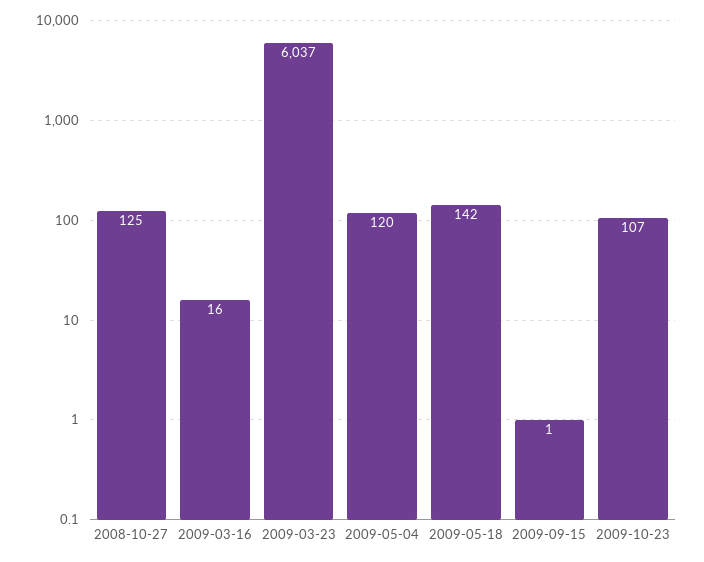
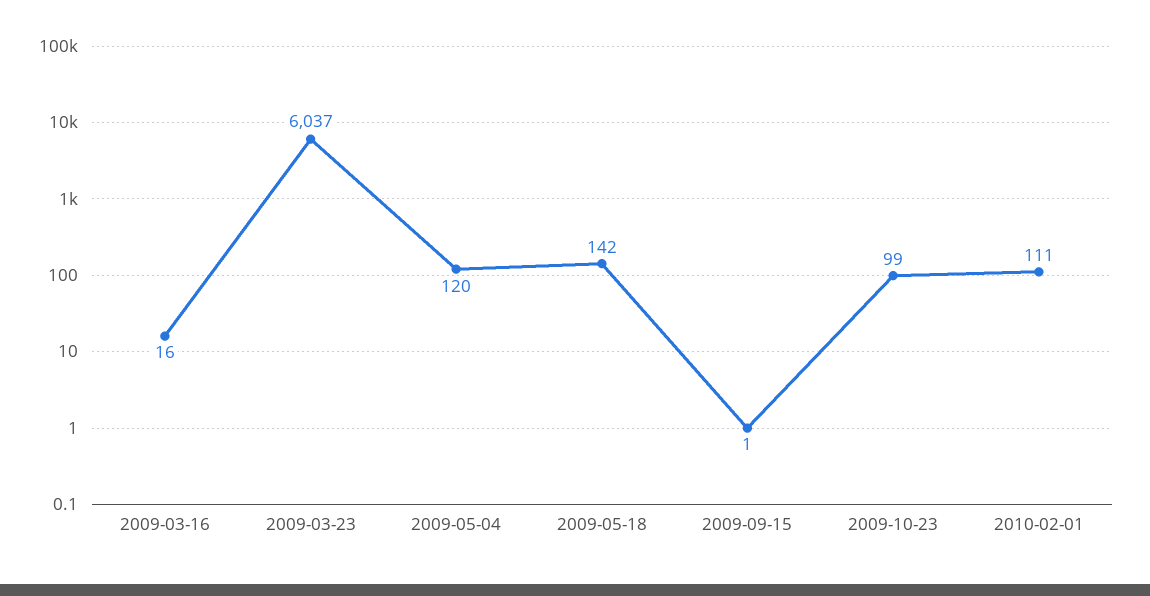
2008-10-27: 125 -> none
2009-10-23: 107 -> 99
2010-02-01: none -> 111

